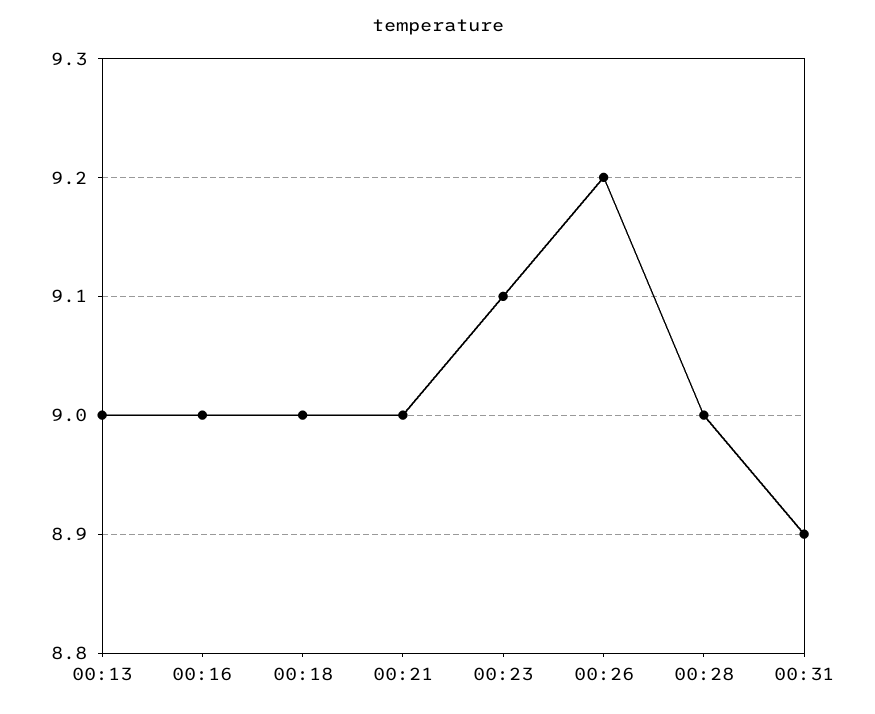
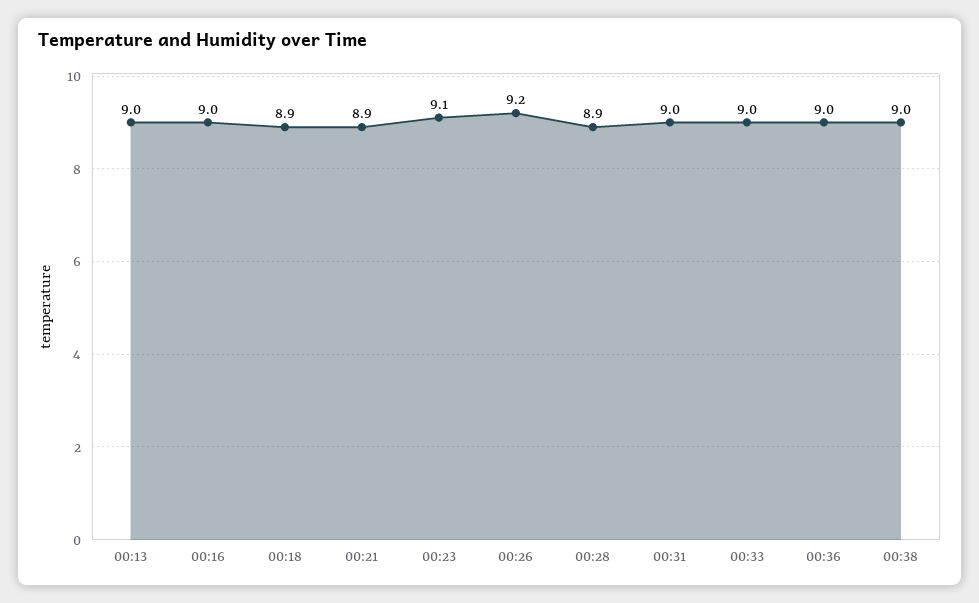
00:18: 9 -> 8.9
00:21: 9 -> 8.9
00:28: 9 -> 8.9
00:31: 8.9 -> 9
00:33: none -> 9
00:36: none -> 9
00:38: none -> 9

